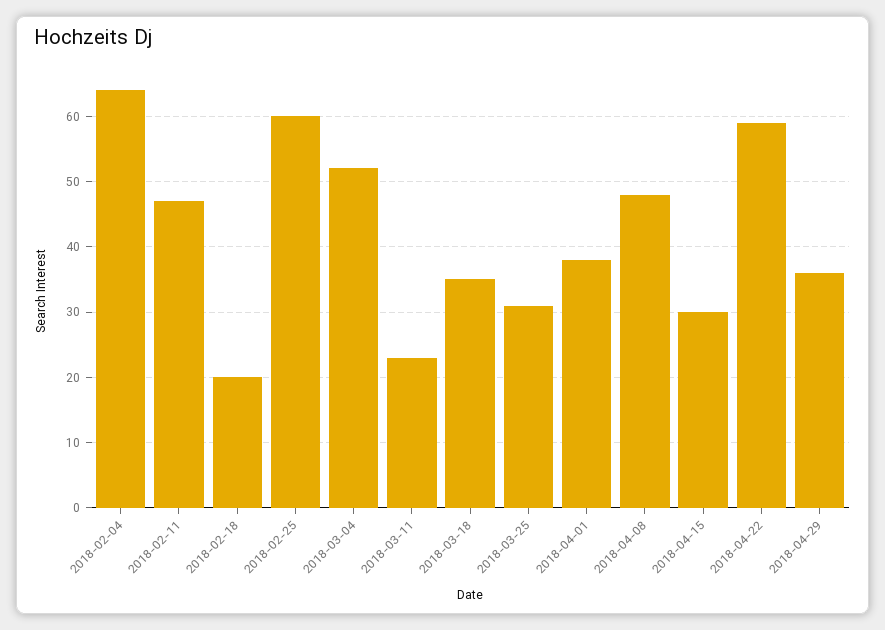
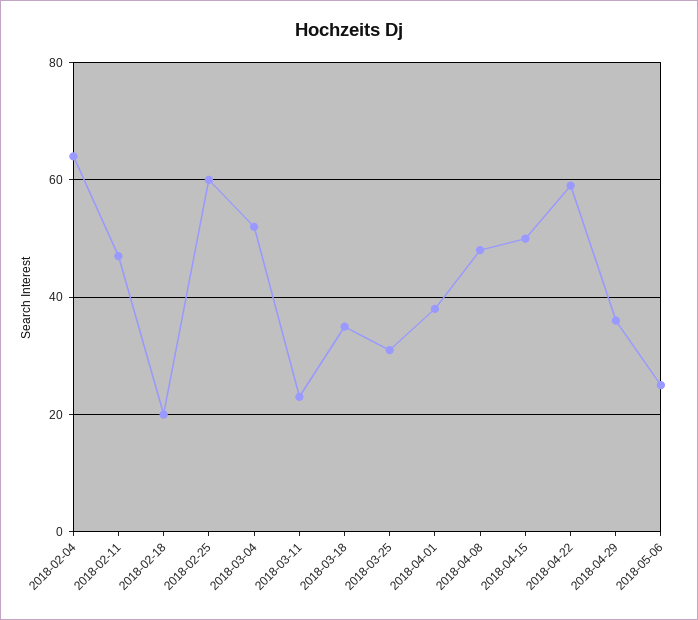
2018-04-15: 30 -> 50
2018-05-06: none -> 25

